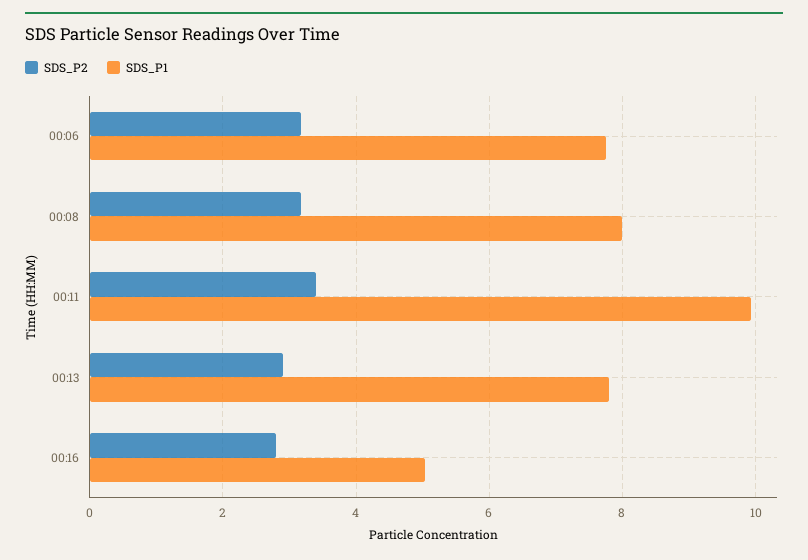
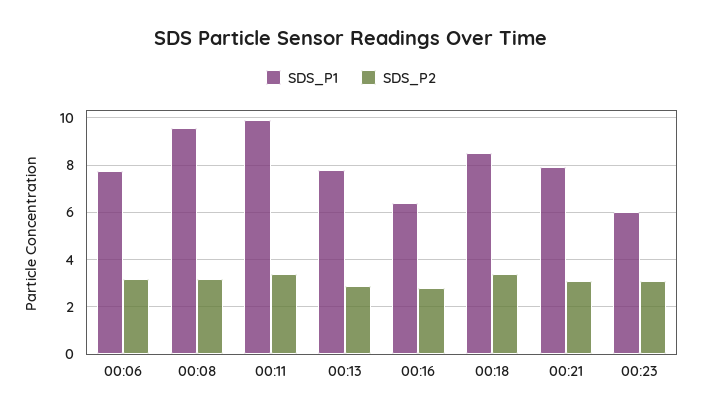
SDS_P1, 00:08: 8 -> 9.5
SDS_P1, 00:16: 5 -> 6.5
SDS_P1, 00:18: none -> 8.5
SDS_P2, 00:18: none -> 3.5
SDS_P1, 00:21: none -> 8
SDS_P2, 00:21: none -> 3
SDS_P1, 00:23: none -> 6
SDS_P2, 00:23: none -> 3

